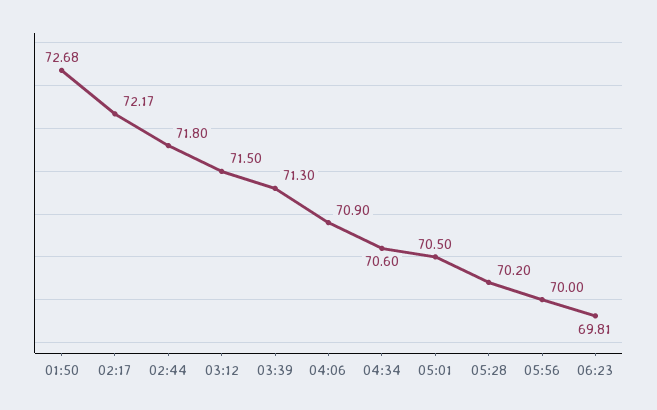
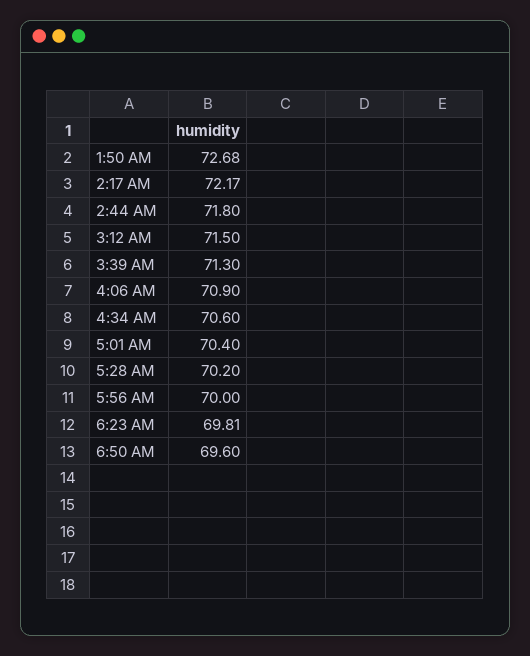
05:01: 70.5 -> 70.4
6:50 AM: none -> 69.6

